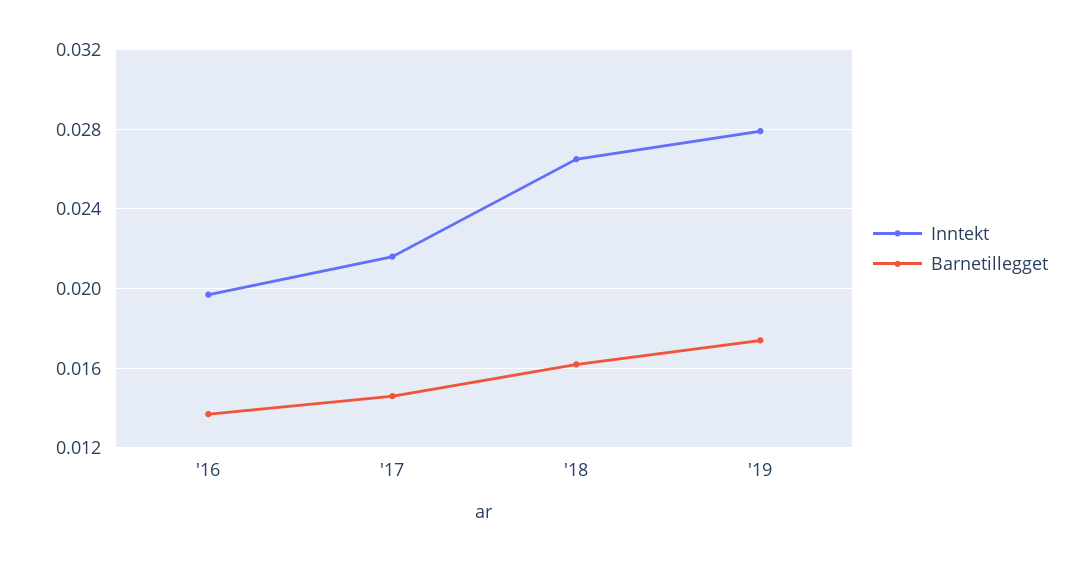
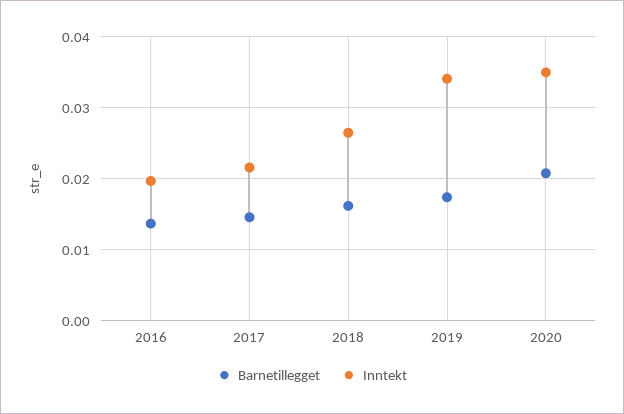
Inntekt, '19: 0.028 -> 0.034
Barnetillegget, 2020: none -> 0.021
Inntekt, 2020: none -> 0.035

